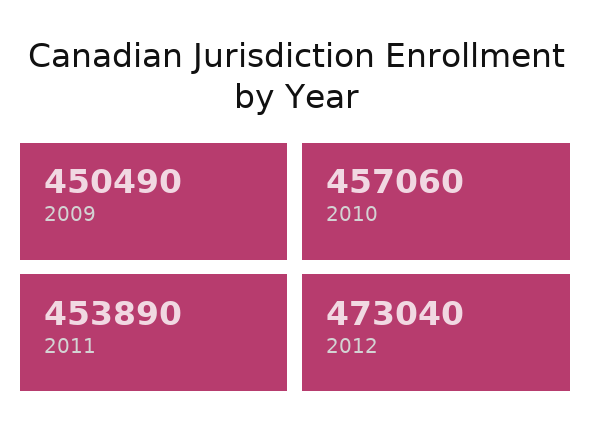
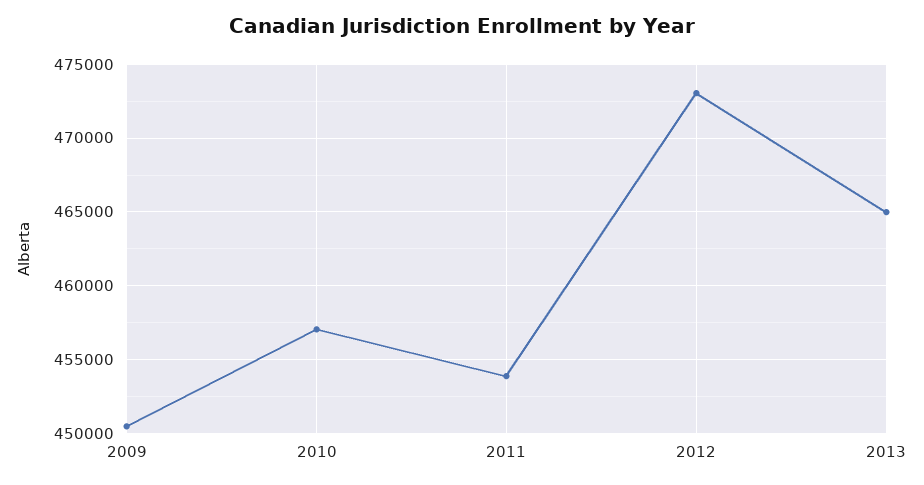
2013: none -> 465000

